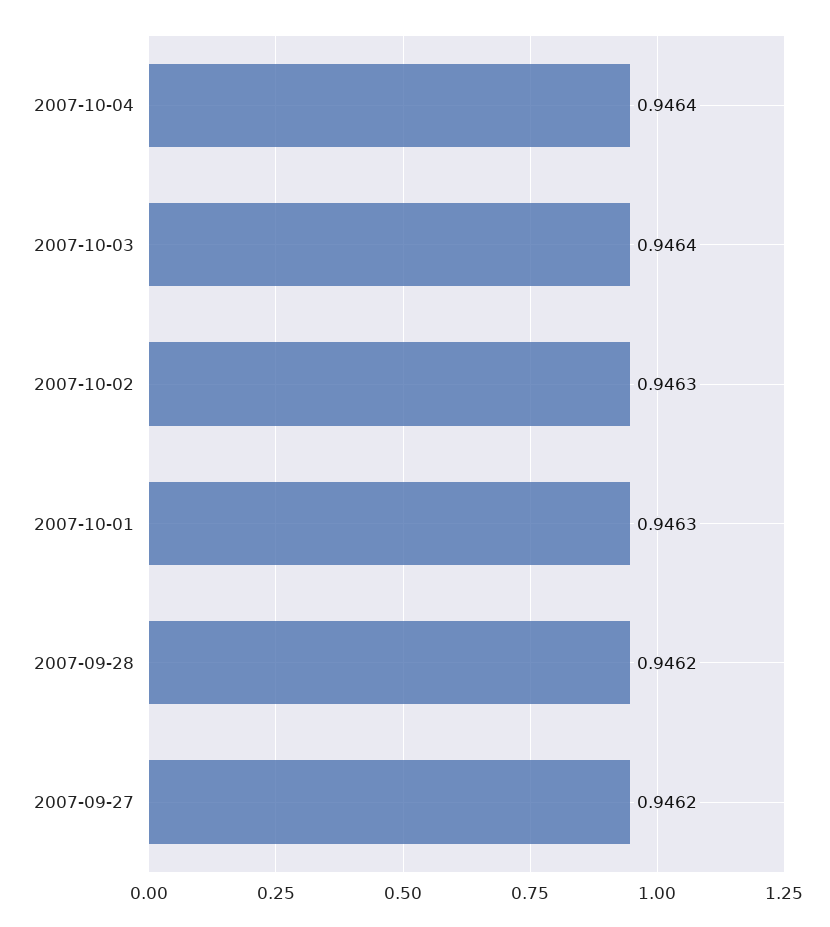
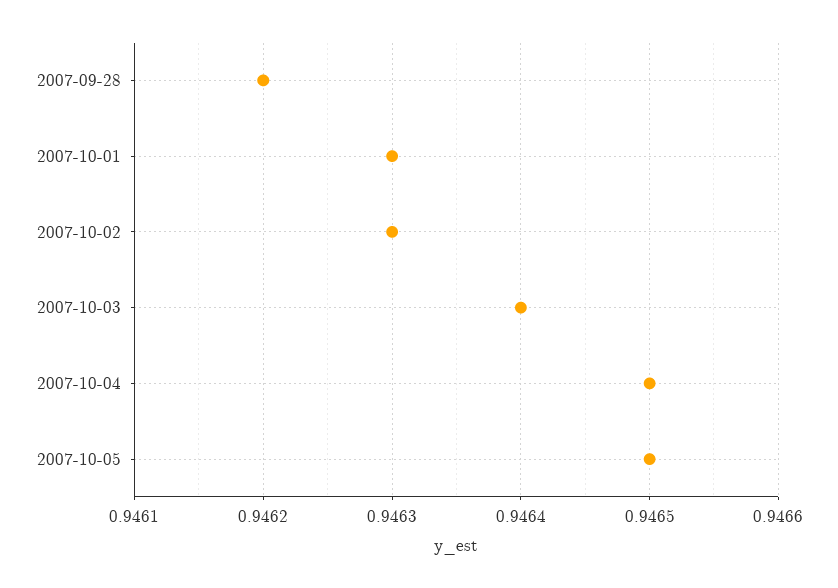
2007-10-04: 0.9464 -> 0.9465
2007-09-27: 0.9462 -> none
2007-10-05: none -> 0.9465

